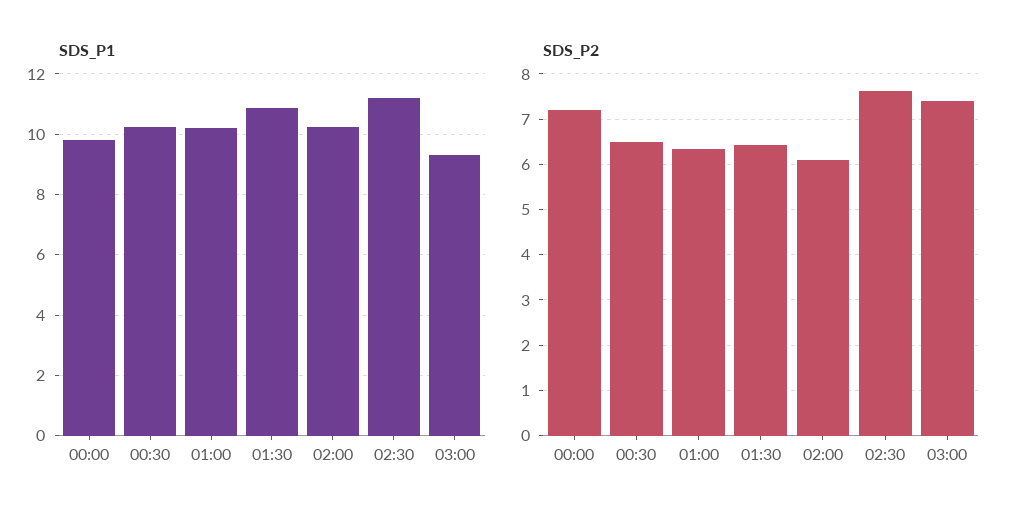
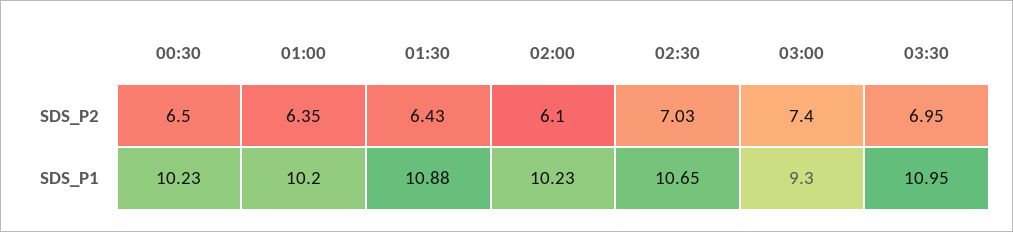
SDS_P1, 00:00: 9.8 -> none
SDS_P1, 02:30: 11.2 -> 10.65
SDS_P2, 00:00: 7.2 -> none
SDS_P2, 02:30: 7.6 -> 7.03
SDS_P2, 03:30: none -> 6.95
SDS_P1, 03:30: none -> 10.95

